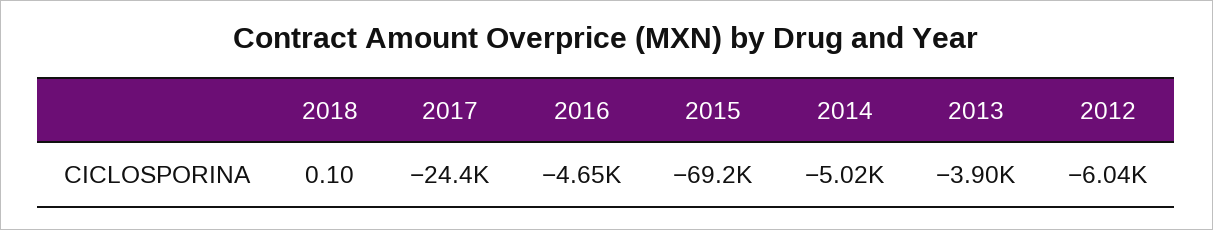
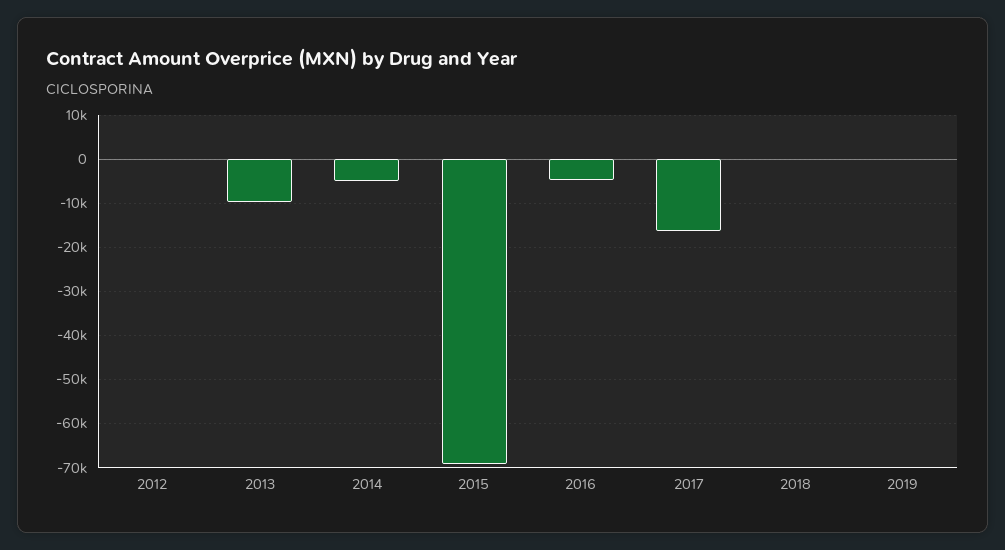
2017: -24400 -> -16000
2013: -3900 -> -10000
2012: -6040 -> 0
2019: none -> 0

